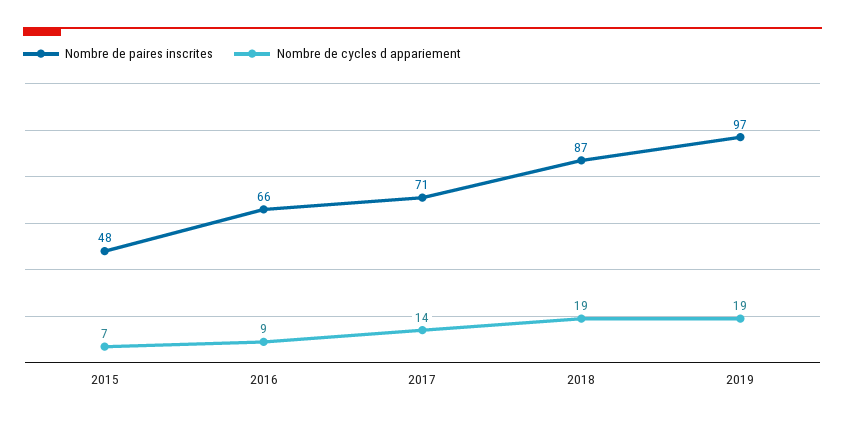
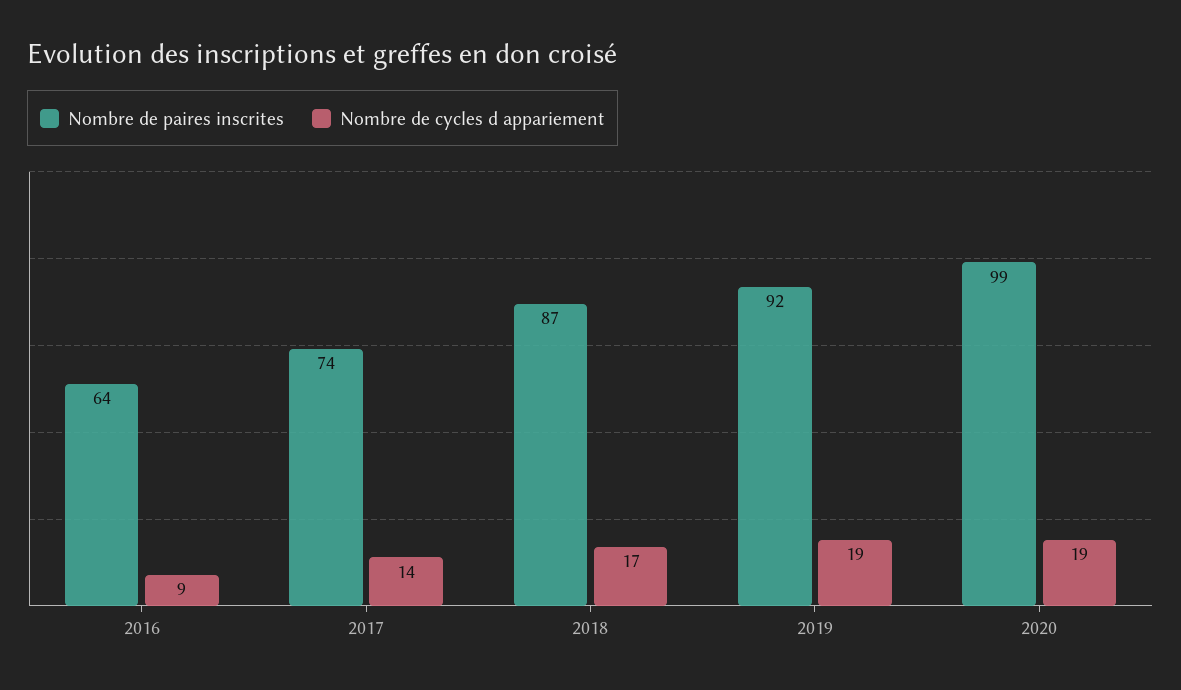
Nombre de paires inscrites, 2015: 48 -> none
Nombre de cycles d appariement, 2015: 7 -> none
Nombre de paires inscrites, 2016: 66 -> 64
Nombre de paires inscrites, 2017: 71 -> 74
Nombre de cycles d appariement, 2018: 19 -> 17
Nombre de paires inscrites, 2019: 97 -> 92
Nombre de paires inscrites, 2020: none -> 99
Nombre de cycles d appariement, 2020: none -> 19

